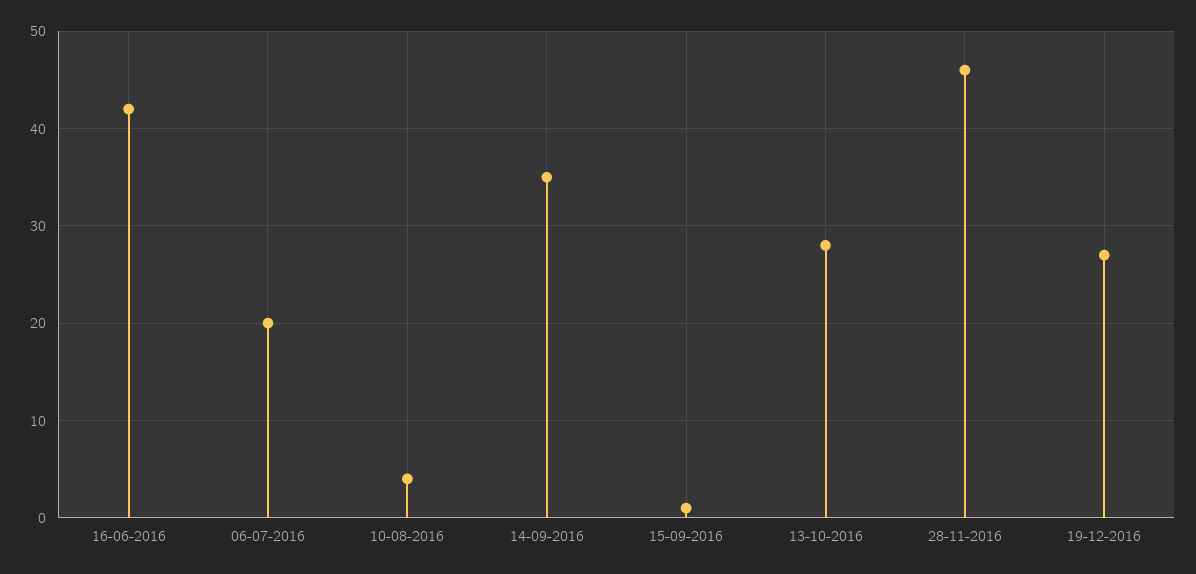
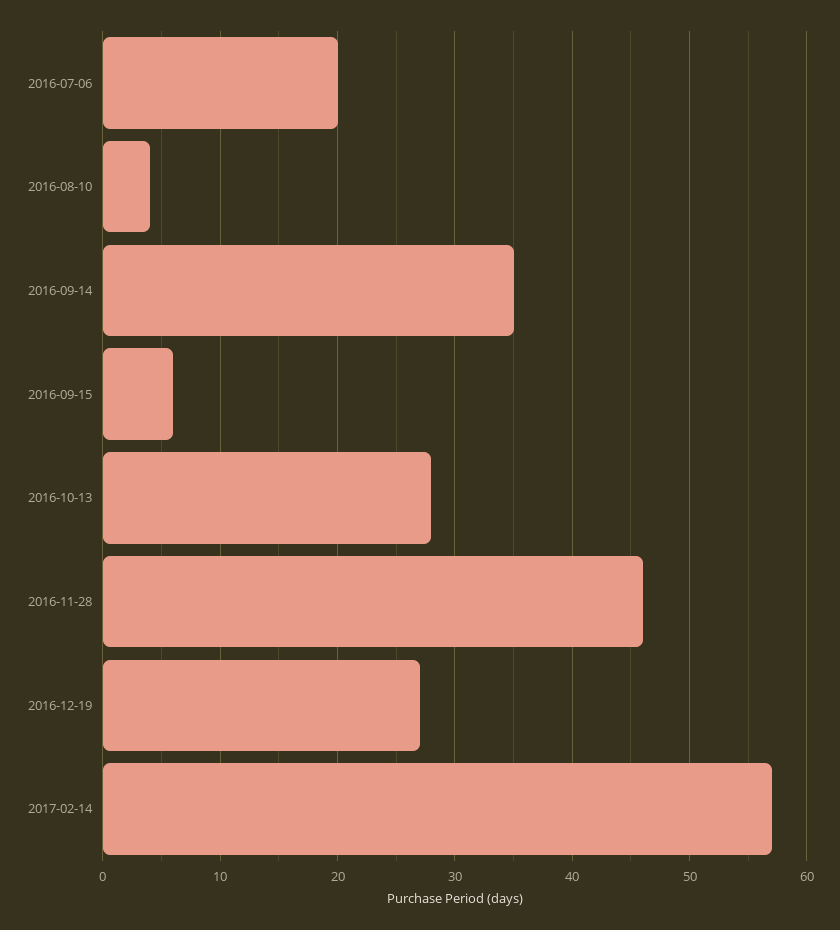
16-06-2016: 42 -> none
15-09-2016: 1 -> 6
2017-02-14: none -> 57

